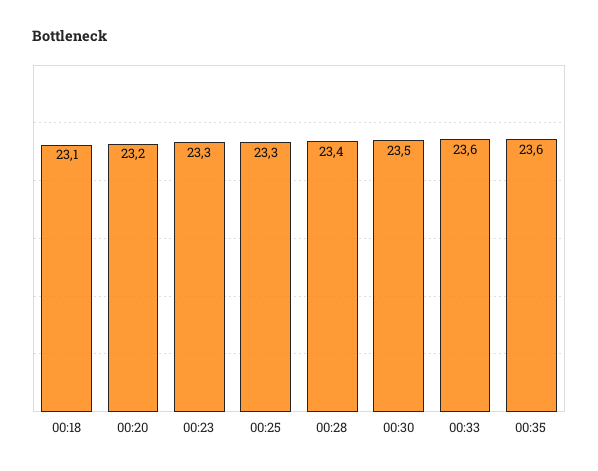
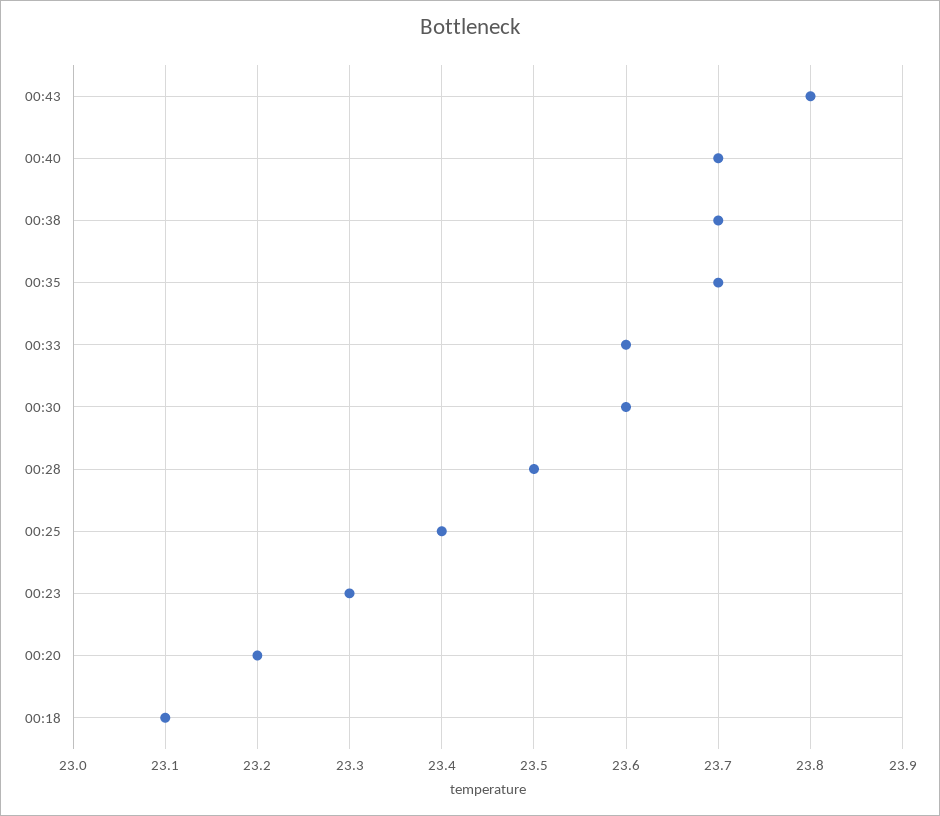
00:25: 23.3 -> 23.4
00:28: 23.4 -> 23.5
00:30: 23.5 -> 23.6
00:35: 23.6 -> 23.7
00:43: none -> 23.8
00:40: none -> 23.7
00:38: none -> 23.7

